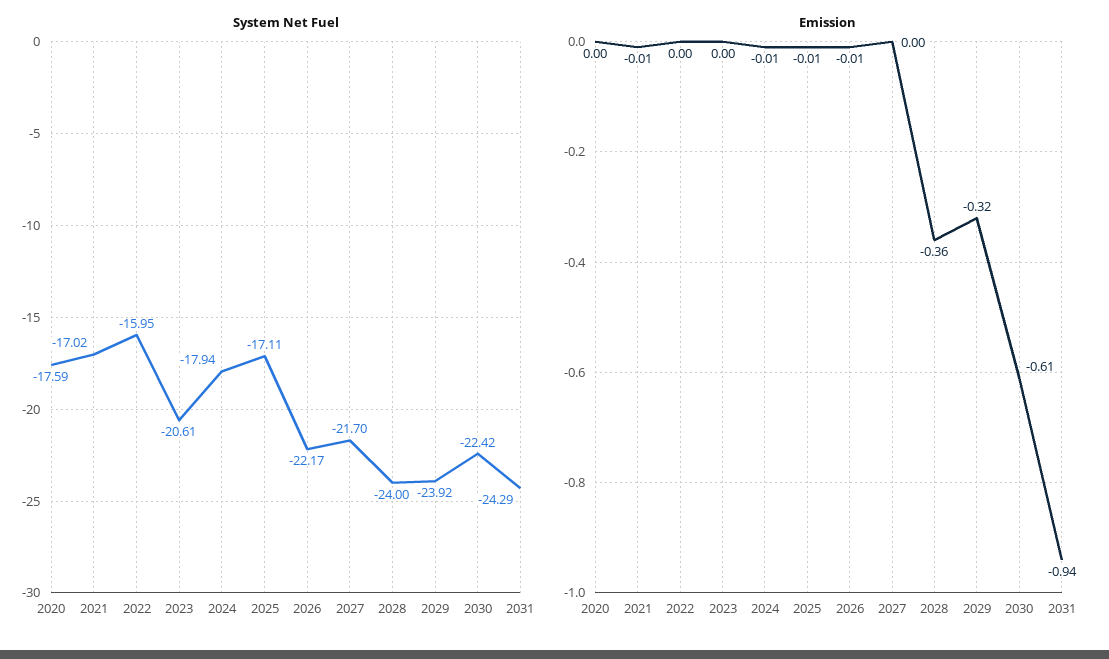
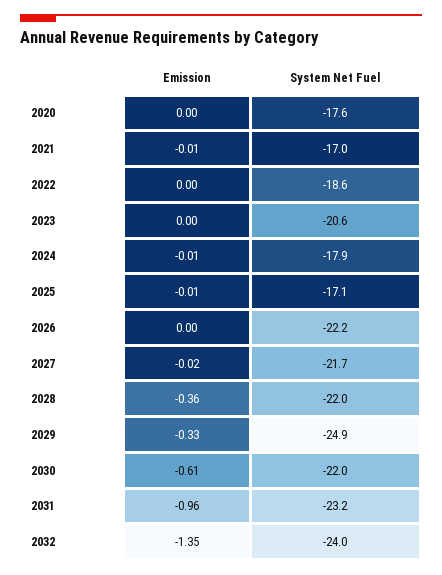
System Net Fuel, 2022: -15.95 -> -18.6
System Net Fuel, 2028: -24 -> -22
System Net Fuel, 2029: -23.92 -> -24.9
System Net Fuel, 2030: -22.42 -> -22
System Net Fuel, 2031: -24.29 -> -23.2
Emission, 2026: -0.01 -> 0
Emission, 2027: 0 -> -0.02
Emission, 2029: -0.32 -> -0.33
Emission, 2031: -0.94 -> -0.96
Emission, 2032: none -> -1.35
System Net Fuel, 2032: none -> -24

